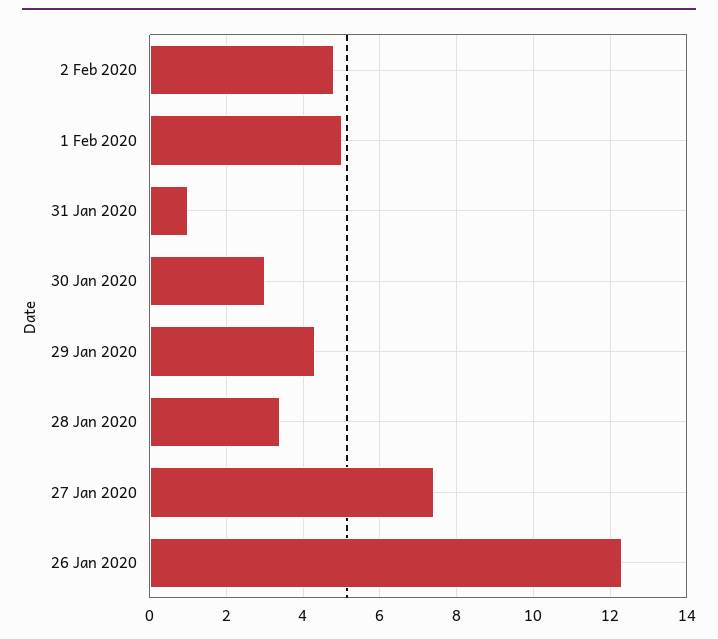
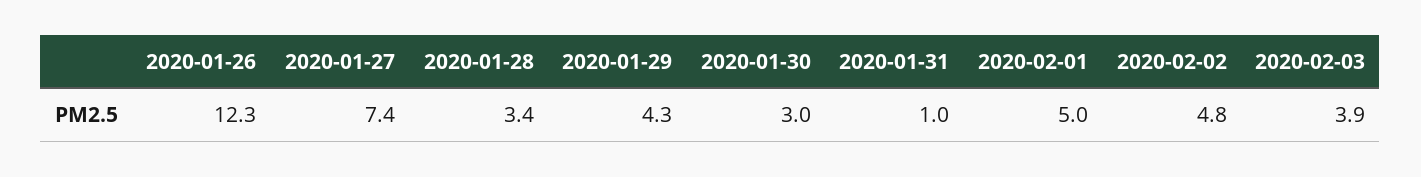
2020-02-03: none -> 3.9

